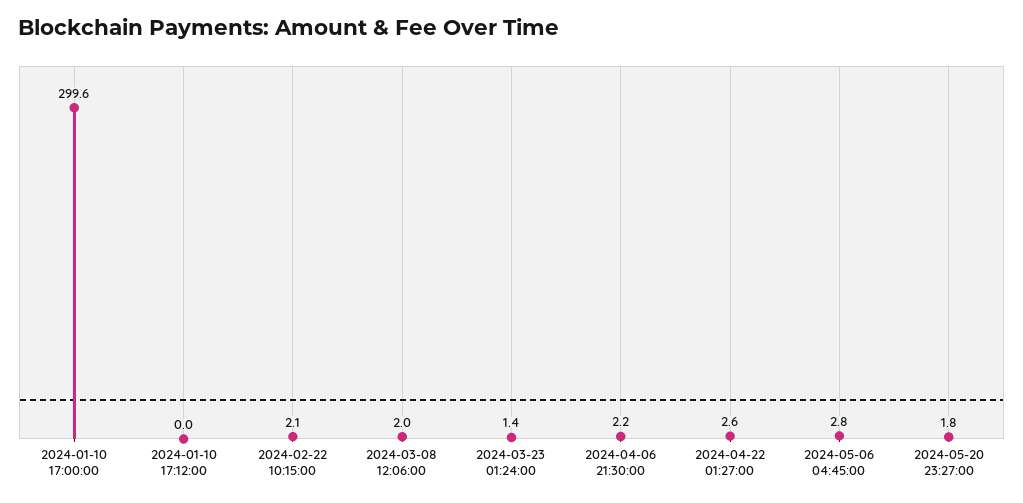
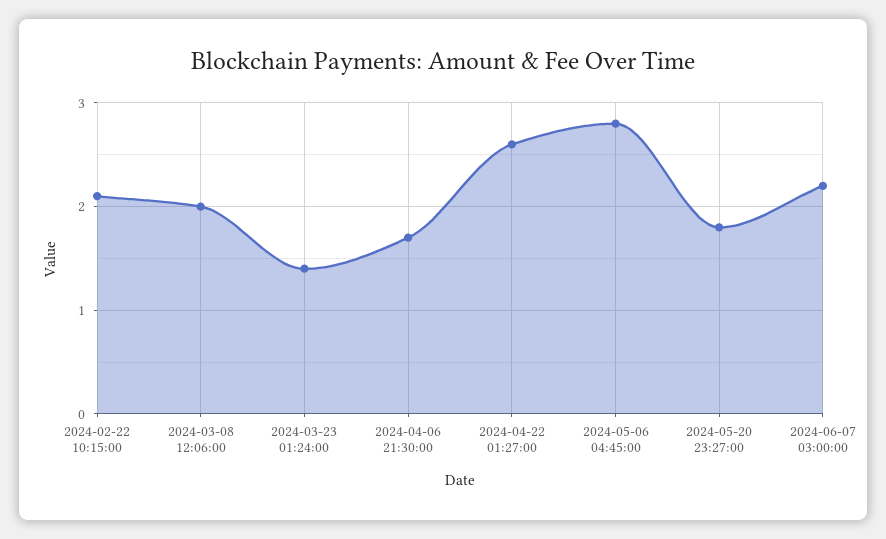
2024-01-10 17:00:00: 299.6 -> none
2024-01-10 17:12:00: 0 -> none
2024-04-06 21:30:00: 2.2 -> 1.7
2024-06-07 03:00:00: none -> 2.2

